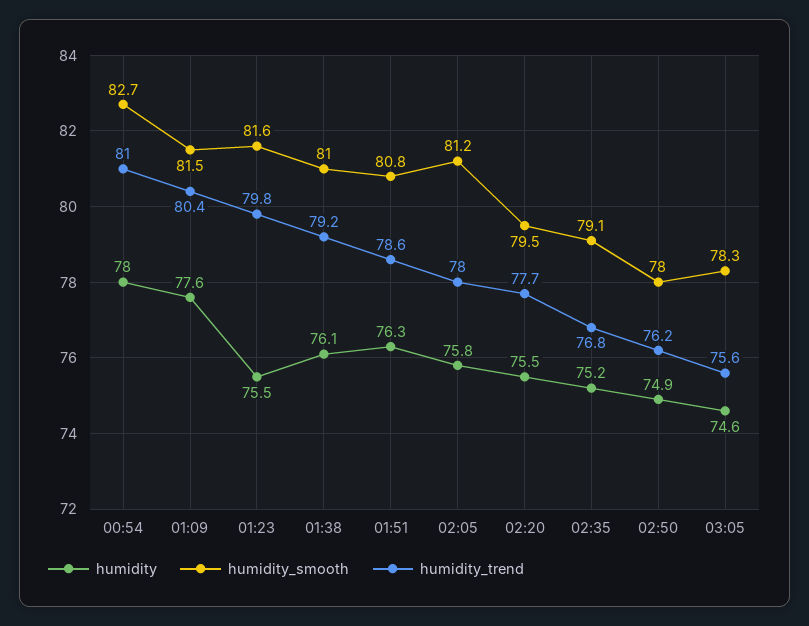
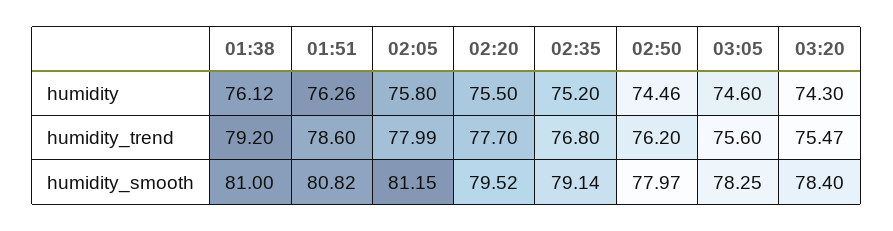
humidity, 00:54: 78 -> none
humidity_smooth, 00:54: 82.7 -> none
humidity_trend, 00:54: 81 -> none
humidity, 01:09: 77.6 -> none
humidity_smooth, 01:09: 81.5 -> none
humidity_trend, 01:09: 80.4 -> none
humidity, 01:23: 75.5 -> none
humidity_smooth, 01:23: 81.6 -> none
humidity_trend, 01:23: 79.8 -> none
humidity, 02:50: 74.9 -> 74.46
humidity, 03:20: none -> 74.3
humidity_trend, 03:20: none -> 75.47
humidity_smooth, 03:20: none -> 78.4

